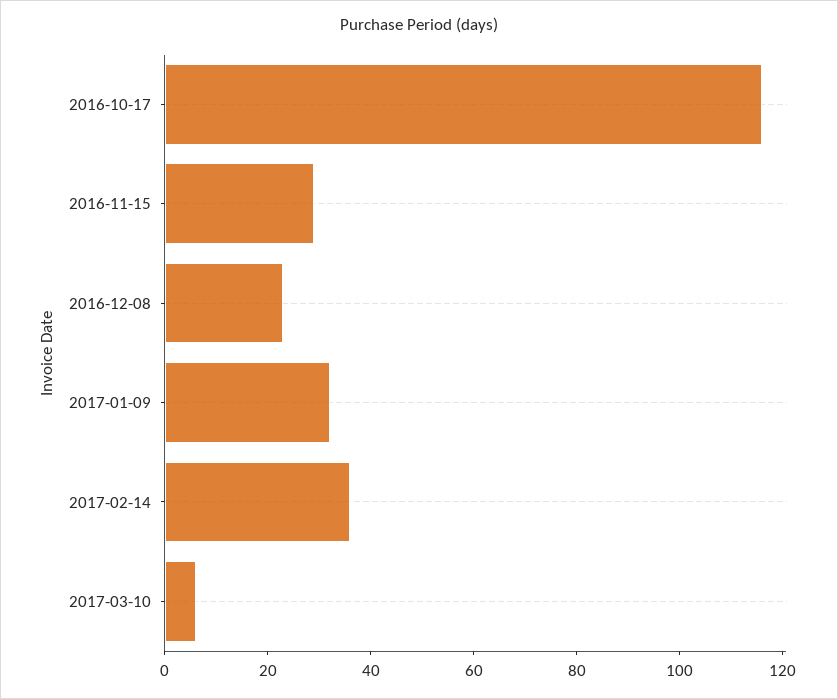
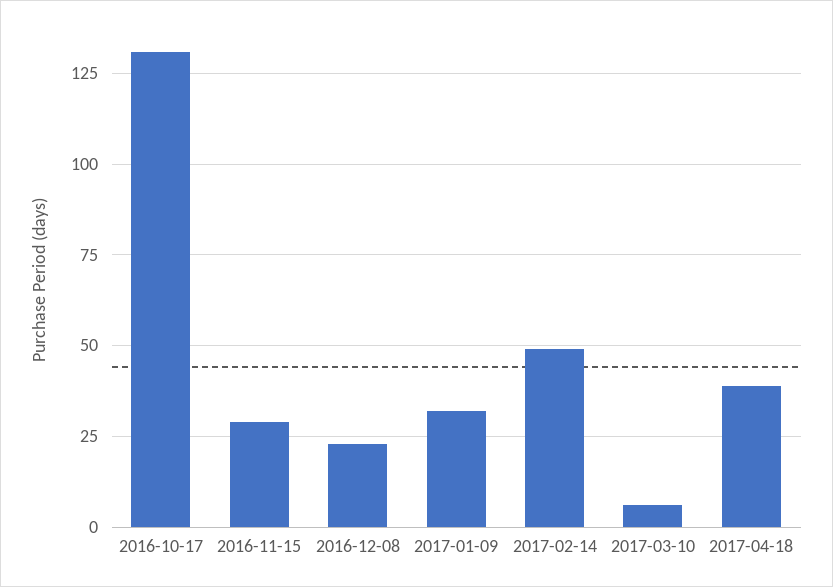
2016-10-17: 115 -> 130
2017-02-14: 35 -> 50
2017-04-18: none -> 40

